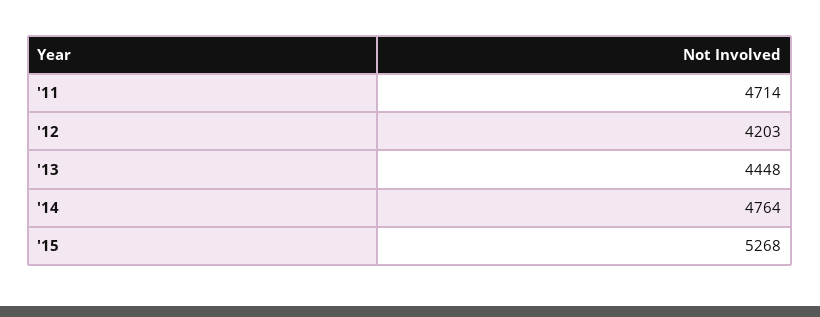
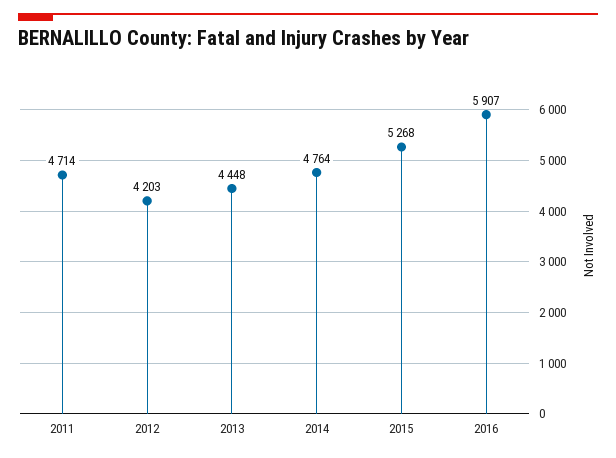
2016: none -> 5907

